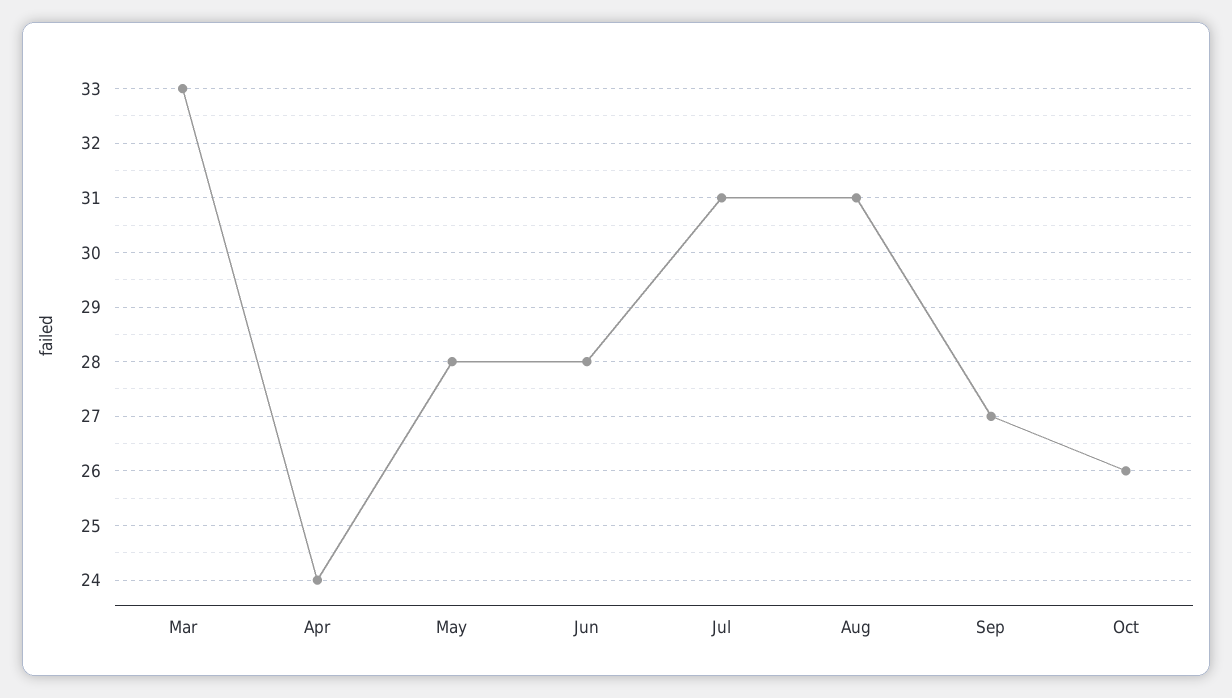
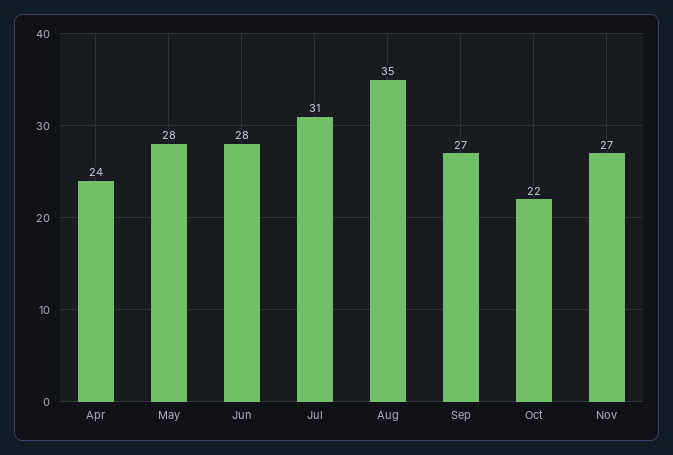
Mar: 33 -> none
Aug: 31 -> 35
Oct: 26 -> 22
Nov: none -> 27

